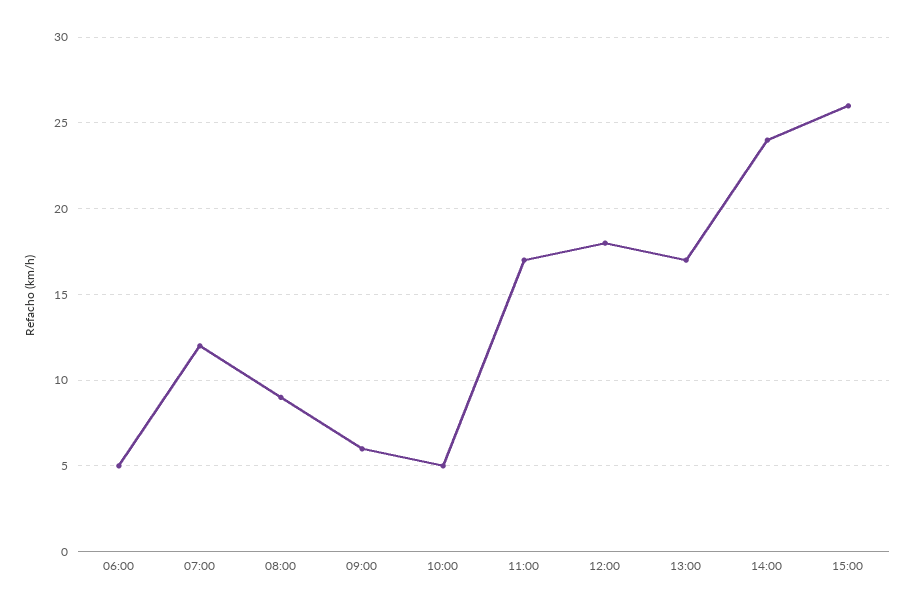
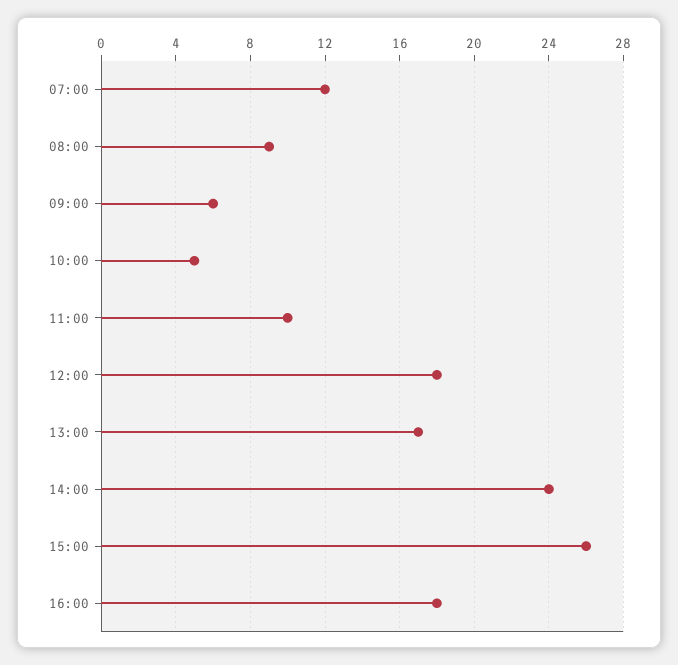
06:00: 5 -> none
11:00: 17 -> 10
16:00: none -> 18

